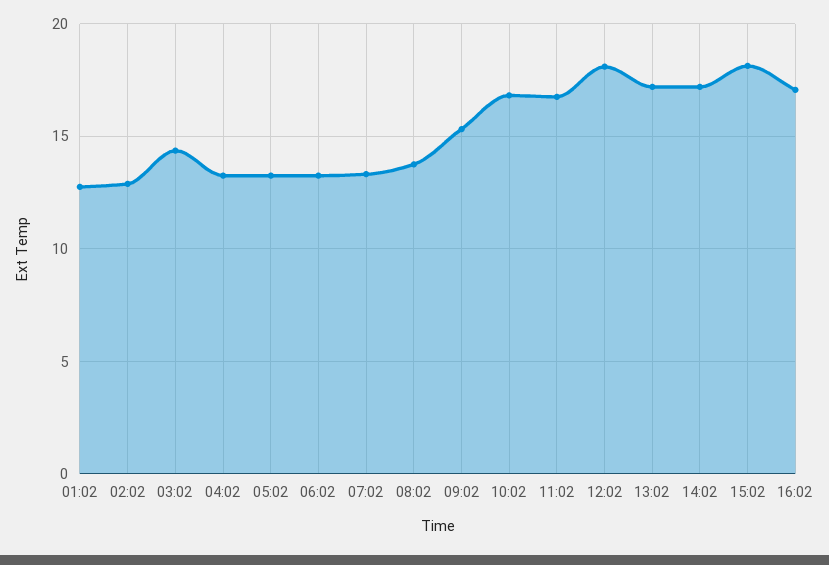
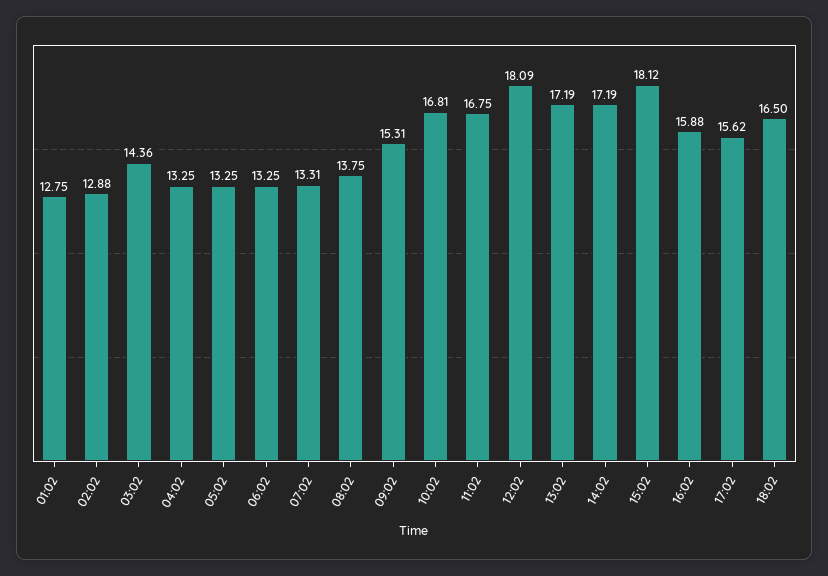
16:02: 17 -> 15.88
17:02: none -> 15.62
18:02: none -> 16.5

